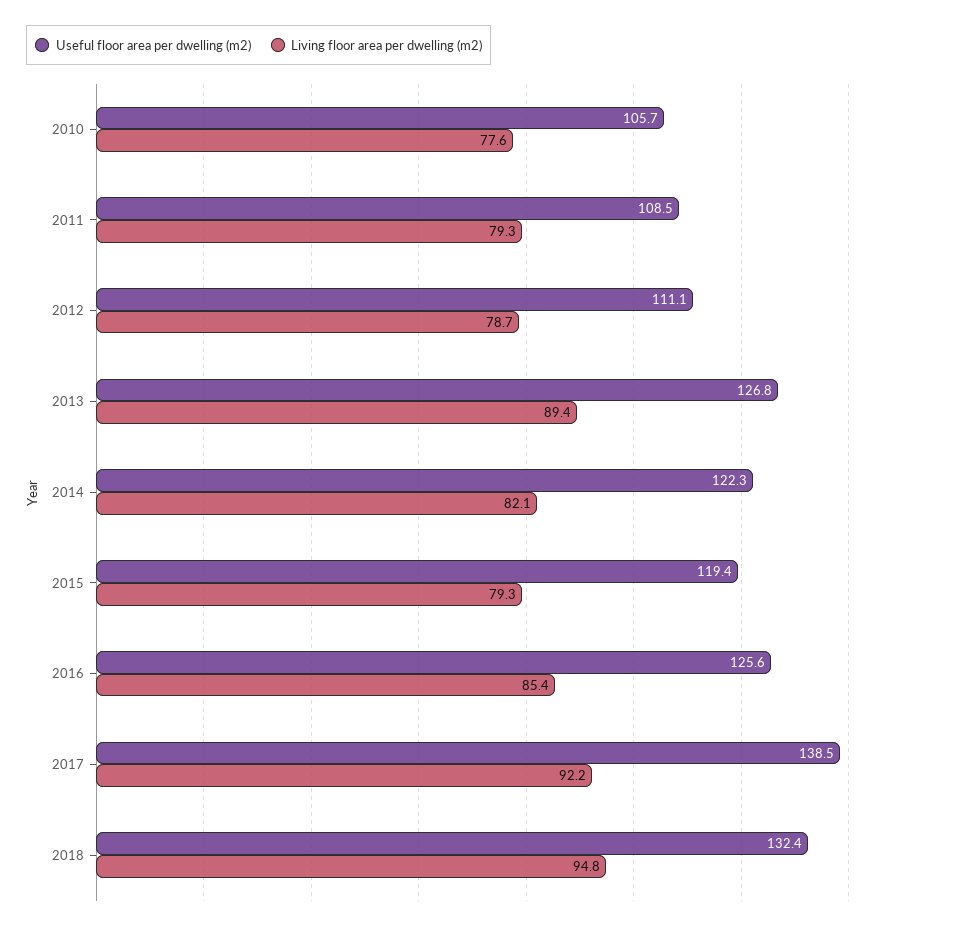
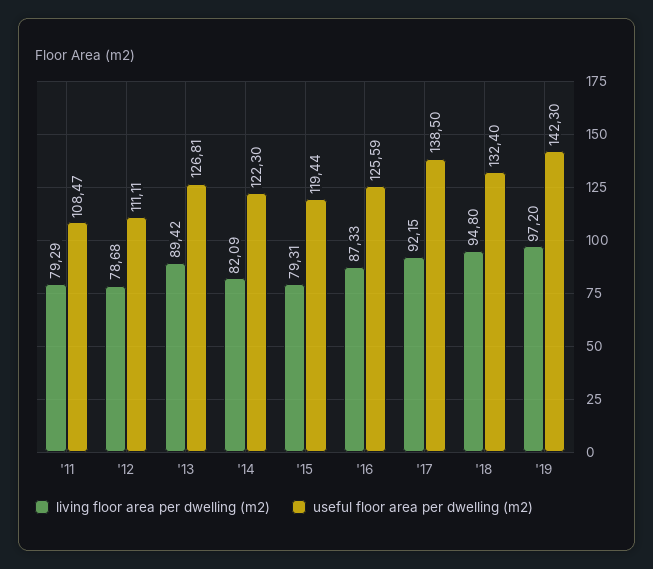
Useful floor area per dwelling (m2), 2010: 105.7 -> none
Living floor area per dwelling (m2), 2010: 77.6 -> none
Living floor area per dwelling (m2), 2016: 85.4 -> 87.33
Living floor area per dwelling (m2), '19: none -> 97.2
Useful floor area per dwelling (m2), '19: none -> 142.3

